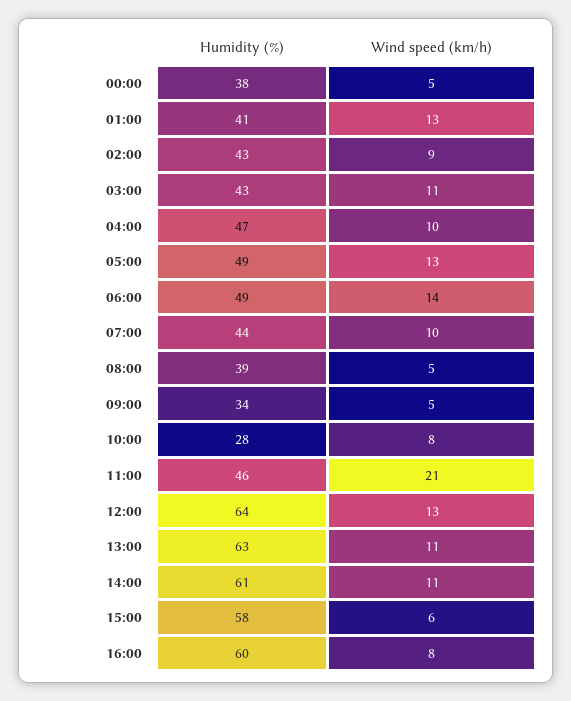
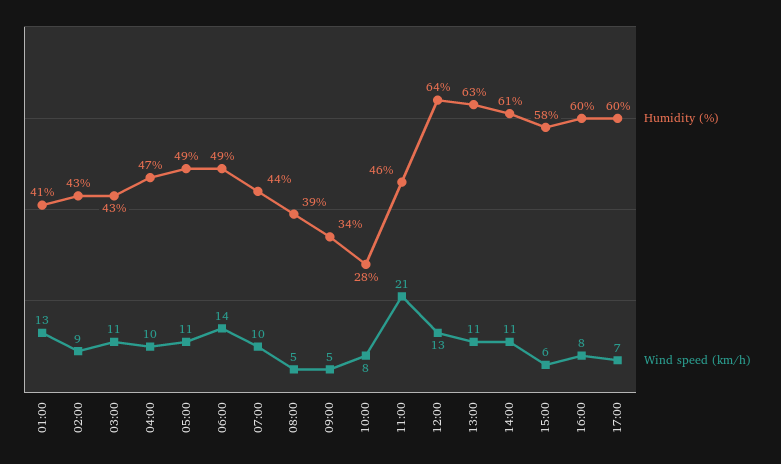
Humidity (%), 00:00: 38 -> none
Wind speed (km/h), 00:00: 5 -> none
Wind speed (km/h), 05:00: 13 -> 11
Humidity (%), 17:00: none -> 60
Wind speed (km/h), 17:00: none -> 7

